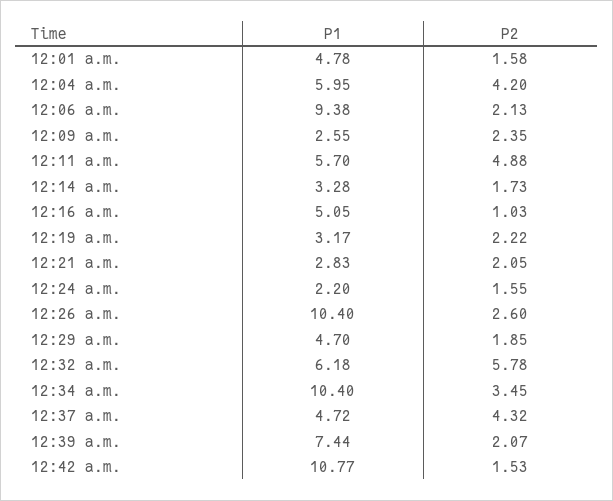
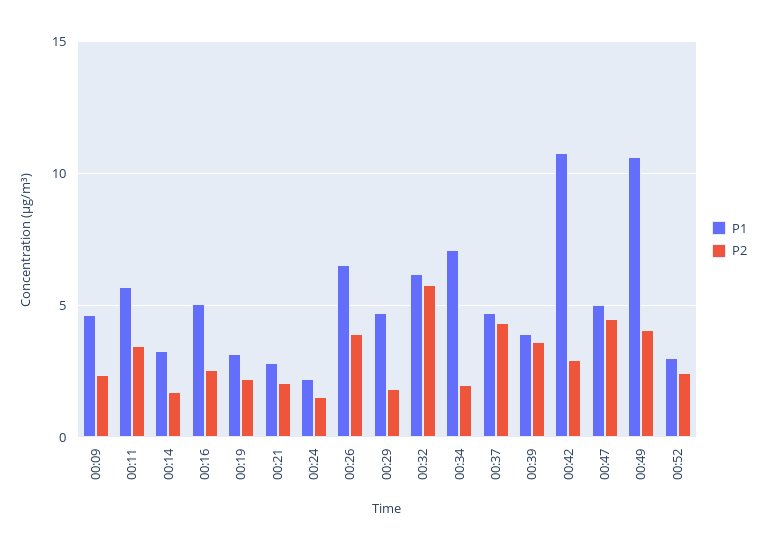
P1, 12:01 a.m.: 4.78 -> none
P2, 12:01 a.m.: 1.58 -> none
P1, 12:04 a.m.: 5.95 -> none
P2, 12:04 a.m.: 4.2 -> none
P1, 12:06 a.m.: 9.38 -> none
P2, 12:06 a.m.: 2.13 -> none
P1, 12:09 a.m.: 2.55 -> 4.5
P2, 12:11 a.m.: 4.88 -> 3.5
P2, 12:16 a.m.: 1.03 -> 2.5
P1, 12:26 a.m.: 10.4 -> 6.5
P2, 12:26 a.m.: 2.6 -> 4
P1, 12:34 a.m.: 10.4 -> 7
P2, 12:34 a.m.: 3.45 -> 2
P1, 12:39 a.m.: 7.44 -> 4
P2, 12:39 a.m.: 2.07 -> 3.5
P2, 12:42 a.m.: 1.53 -> 3
P1, 00:47: none -> 5
P2, 00:47: none -> 4.5
P1, 00:49: none -> 10.5
P2, 00:49: none -> 4
P1, 00:52: none -> 3
P2, 00:52: none -> 2.5

